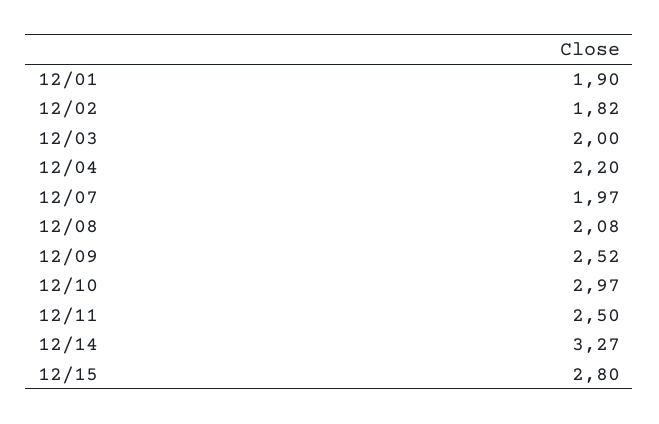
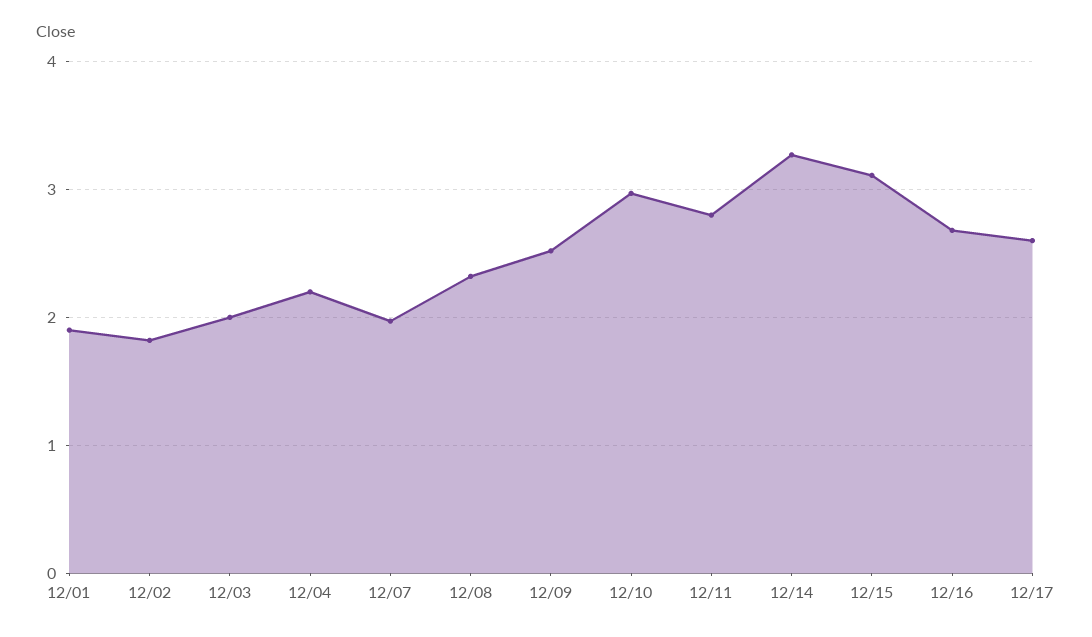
12/08: 2.08 -> 2.3
12/11: 2.5 -> 2.8
12/15: 2.8 -> 3.1
12/16: none -> 2.7
12/17: none -> 2.6

